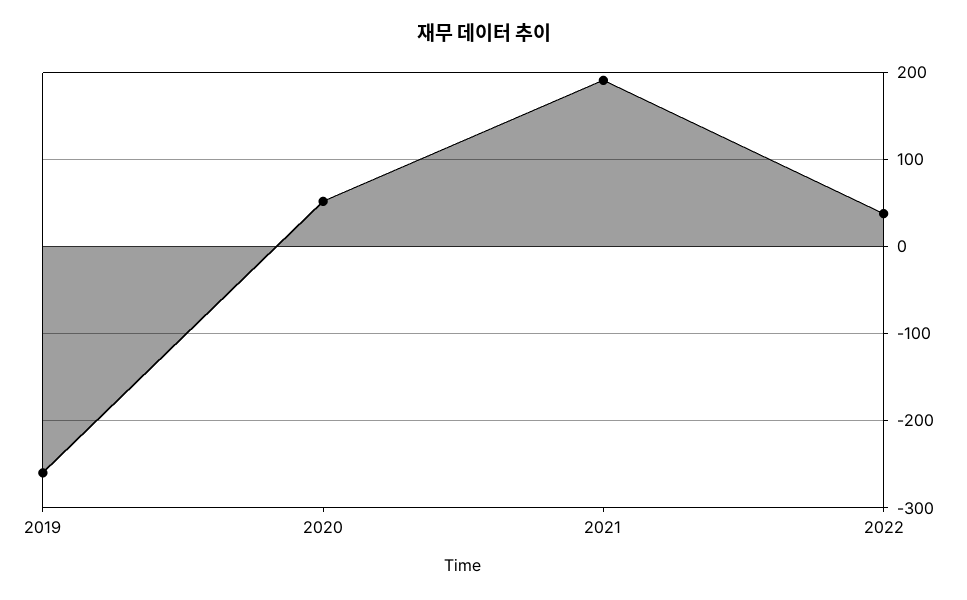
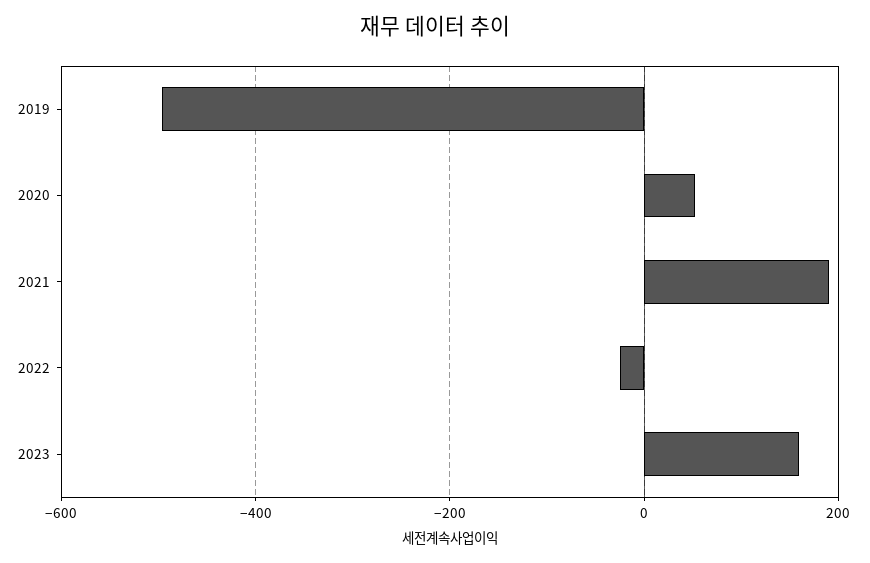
2019: -260 -> -500
2022: 40 -> -20
2023: none -> 160

